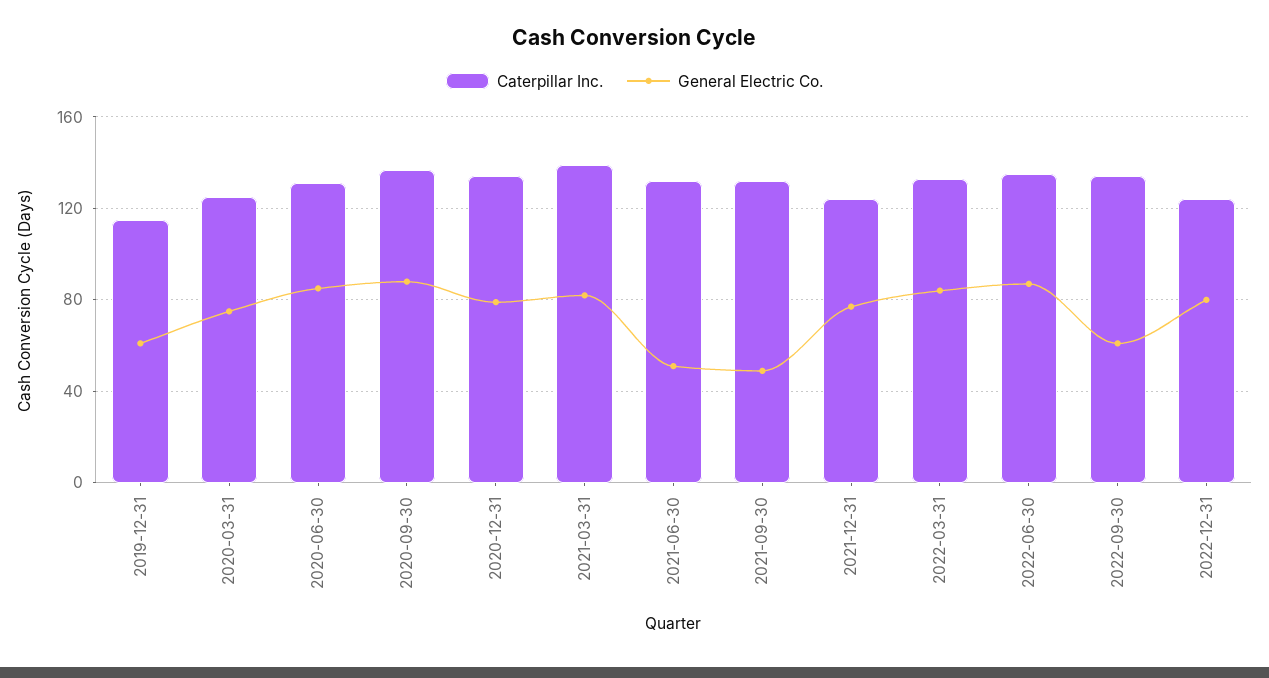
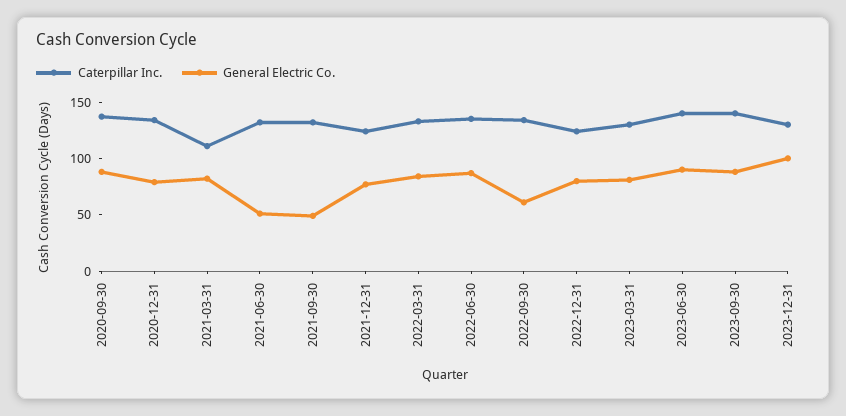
Caterpillar Inc., 2019-12-31: 115 -> none
General Electric Co., 2019-12-31: 60 -> none
Caterpillar Inc., 2020-03-31: 125 -> none
General Electric Co., 2020-03-31: 75 -> none
Caterpillar Inc., 2020-06-30: 130 -> none
General Electric Co., 2020-06-30: 85 -> none
Caterpillar Inc., 2021-03-31: 140 -> 110
Caterpillar Inc., 2023-03-31: none -> 130
General Electric Co., 2023-03-31: none -> 80
Caterpillar Inc., 2023-06-30: none -> 140
General Electric Co., 2023-06-30: none -> 90
Caterpillar Inc., 2023-09-30: none -> 140
General Electric Co., 2023-09-30: none -> 90
Caterpillar Inc., 2023-12-31: none -> 130
General Electric Co., 2023-12-31: none -> 100

